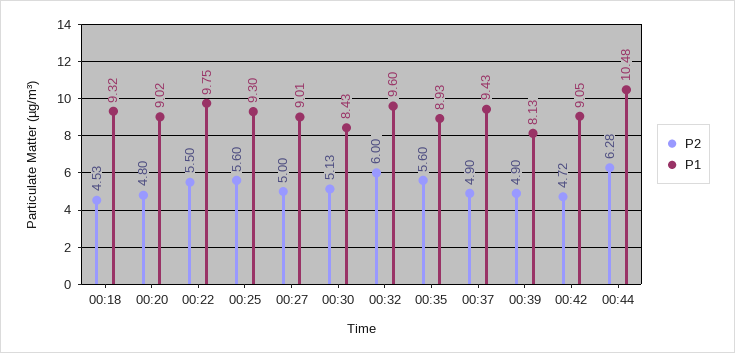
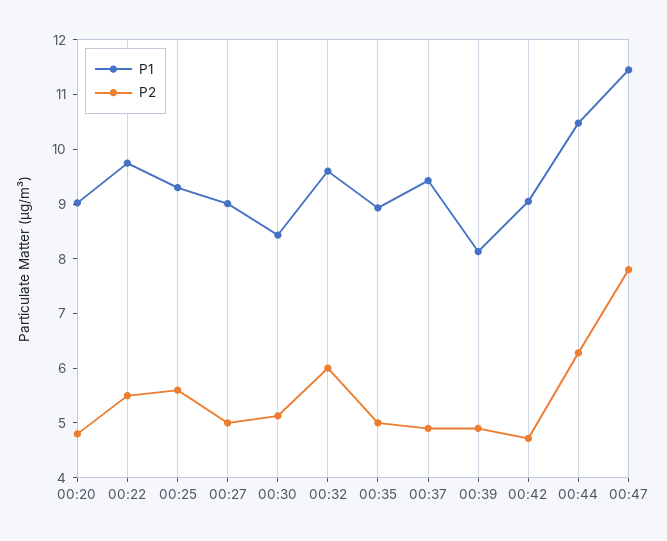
P2, 00:18: 4.53 -> none
P1, 00:18: 9.32 -> none
P2, 00:35: 5.6 -> 5
P1, 00:47: none -> 11.4
P2, 00:47: none -> 7.8

